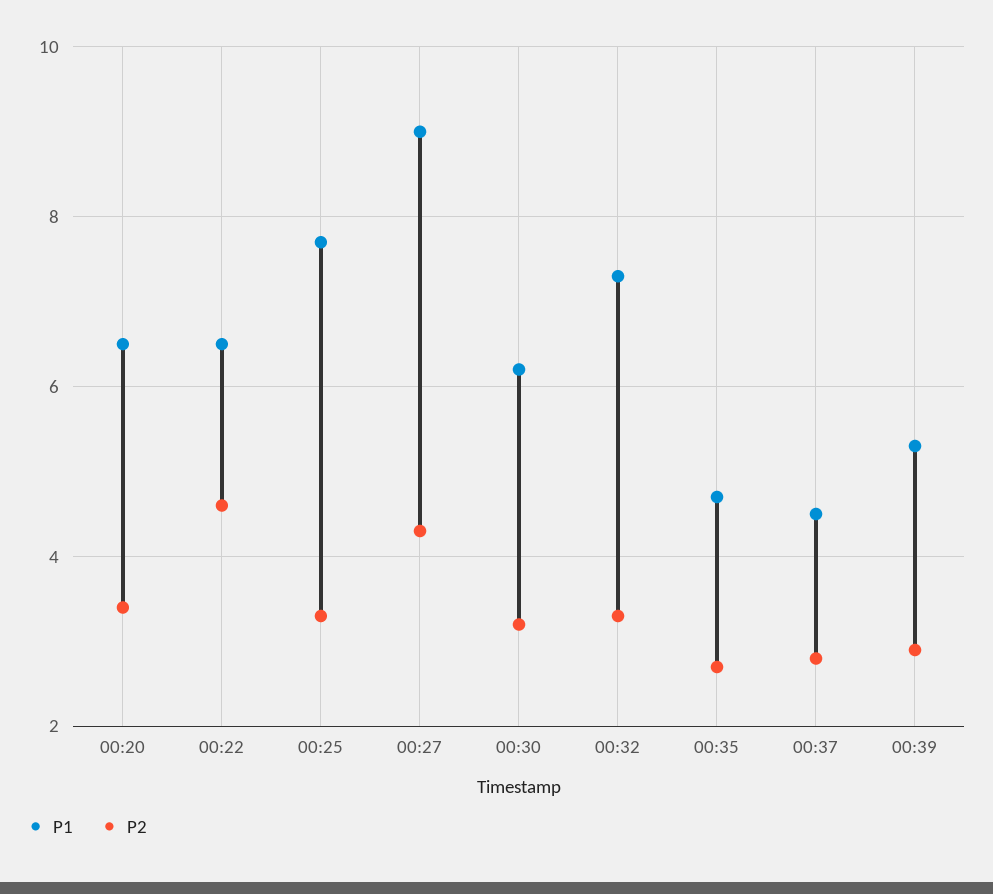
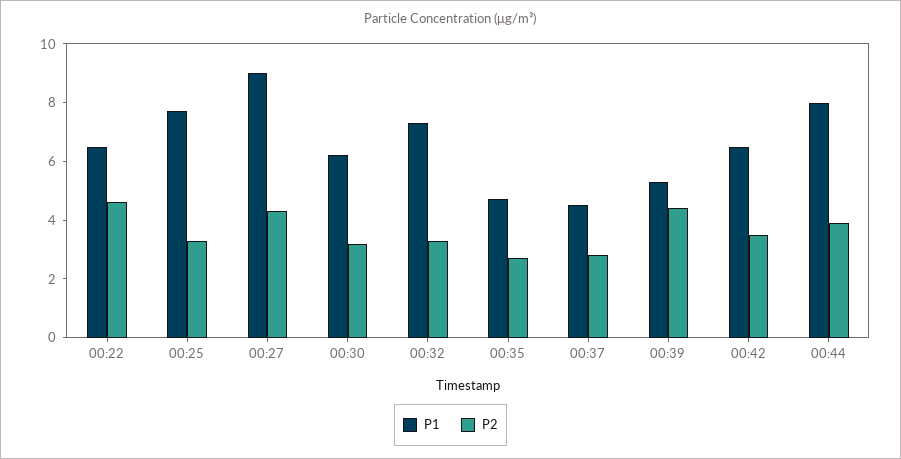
P1, 00:20: 6.5 -> none
P2, 00:20: 3.5 -> none
P2, 00:39: 3 -> 4.5
P1, 00:42: none -> 6.5
P2, 00:42: none -> 3.5
P1, 00:44: none -> 8
P2, 00:44: none -> 4

